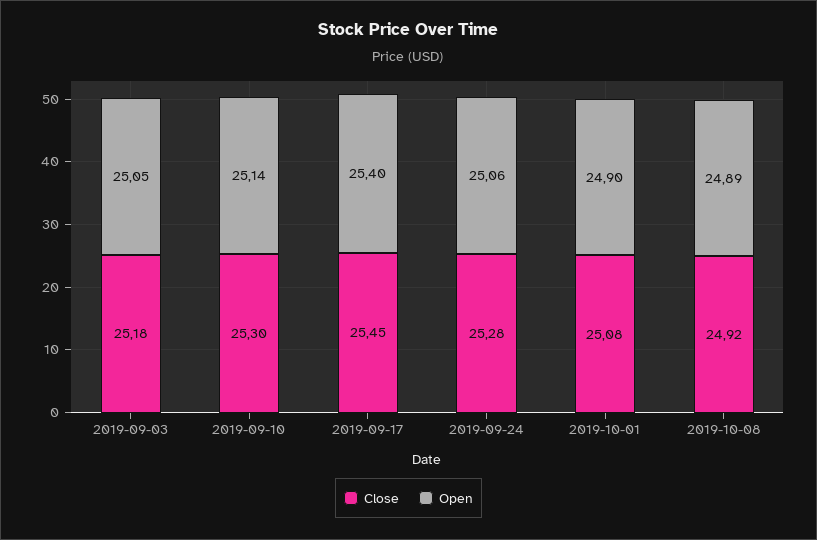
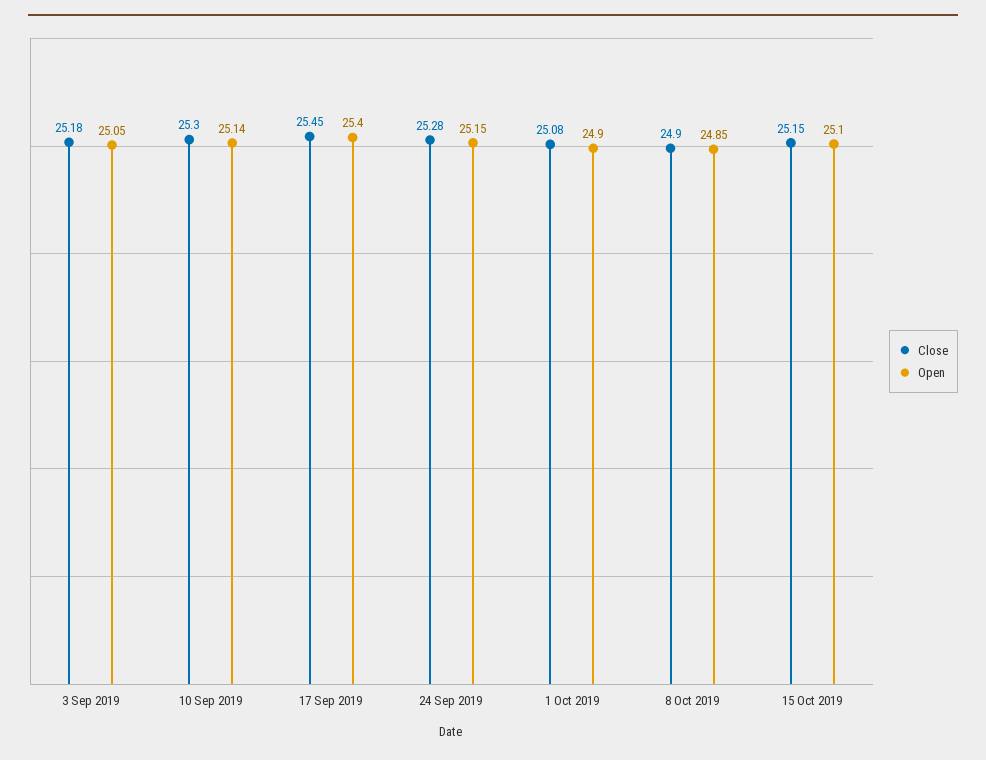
Open, 2019-09-24: 25.06 -> 25.15
Close, 2019-10-08: 24.92 -> 24.9
Open, 2019-10-08: 24.89 -> 24.85
Close, 15 Oct 2019: none -> 25.15
Open, 15 Oct 2019: none -> 25.1

